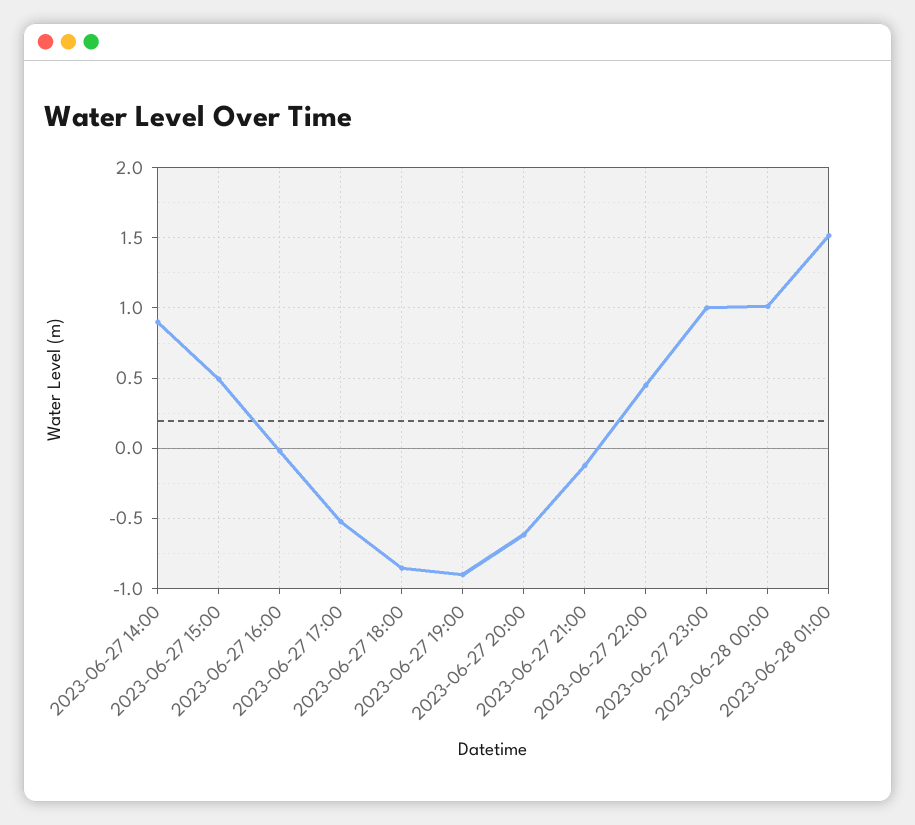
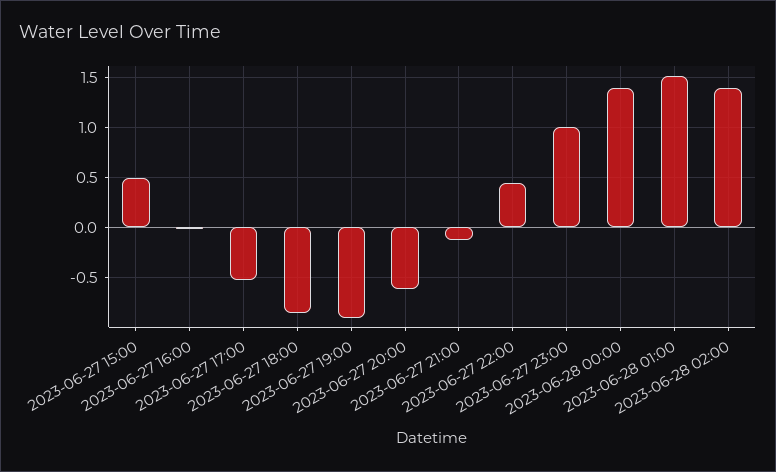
2023-06-27 14:00: 0.9 -> none
2023-06-28 00:00: 1 -> 1.4
2023-06-28 02:00: none -> 1.4

